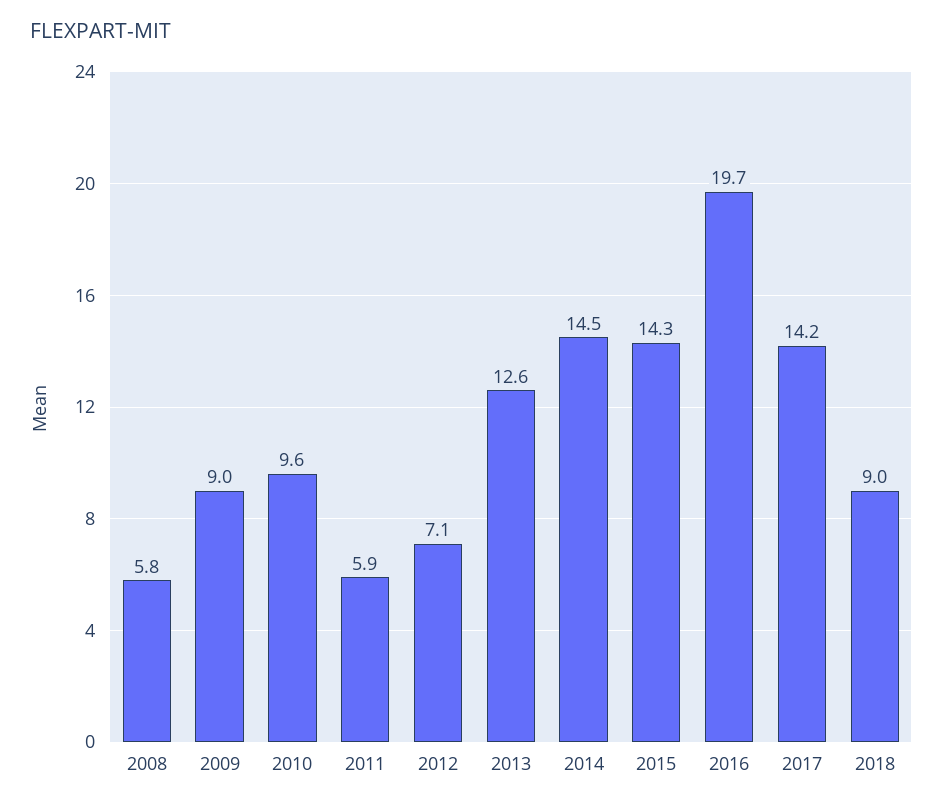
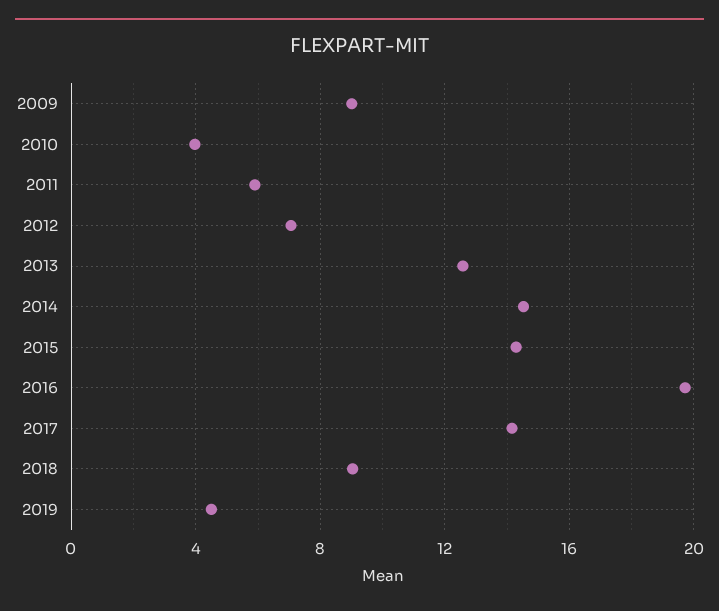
2008: 5.8 -> none
2010: 9.6 -> 4
2019: none -> 4.5

